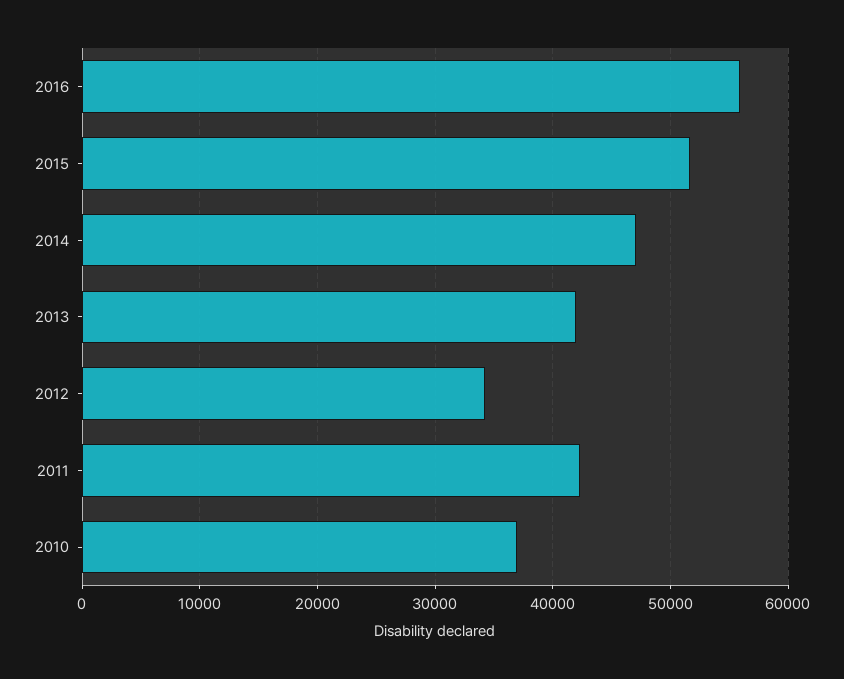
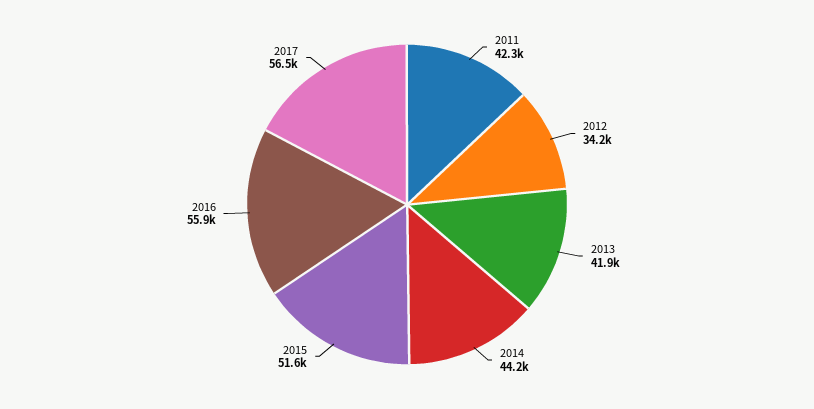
2014: 47000 -> 44200
2010: 37000 -> none
2017: none -> 56500

